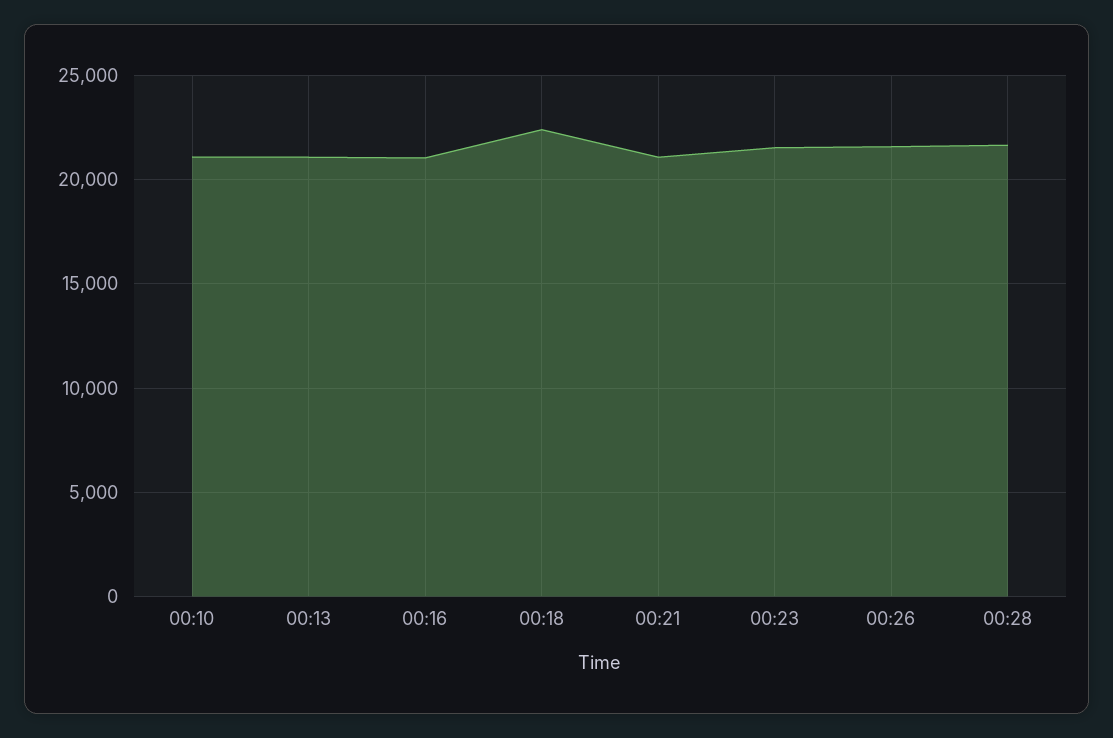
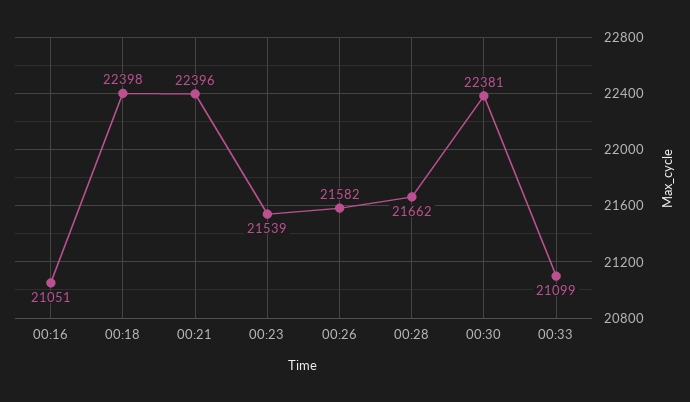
00:10: 21000 -> none
00:13: 21000 -> none
00:21: 21000 -> 22396
00:30: none -> 22381
00:33: none -> 21099

